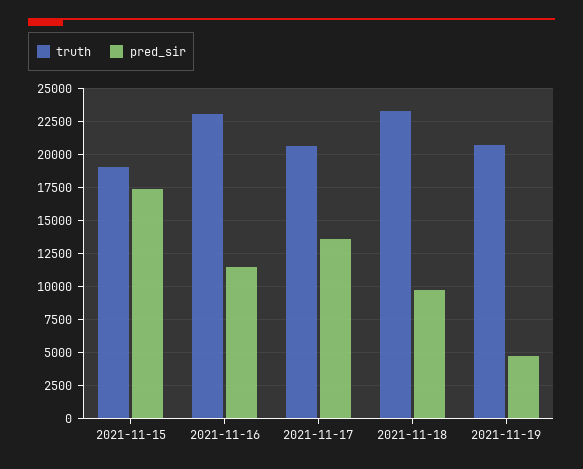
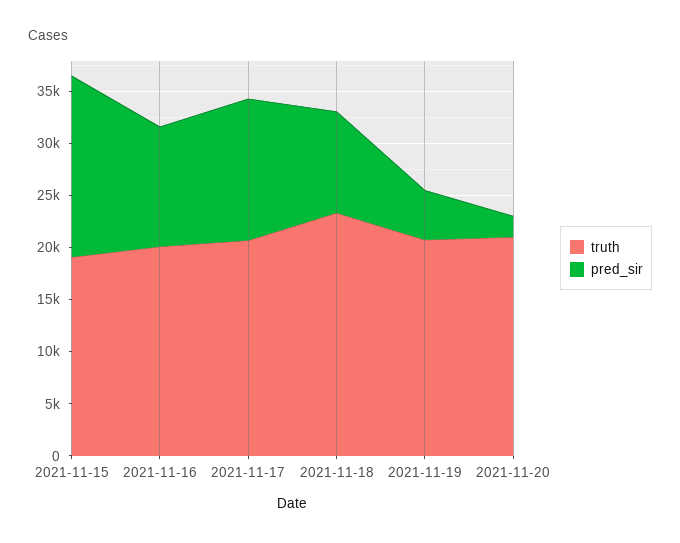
truth, 2021-11-16: 23000 -> 20000
truth, 2021-11-20: none -> 21000
pred_sir, 2021-11-20: none -> 2000

